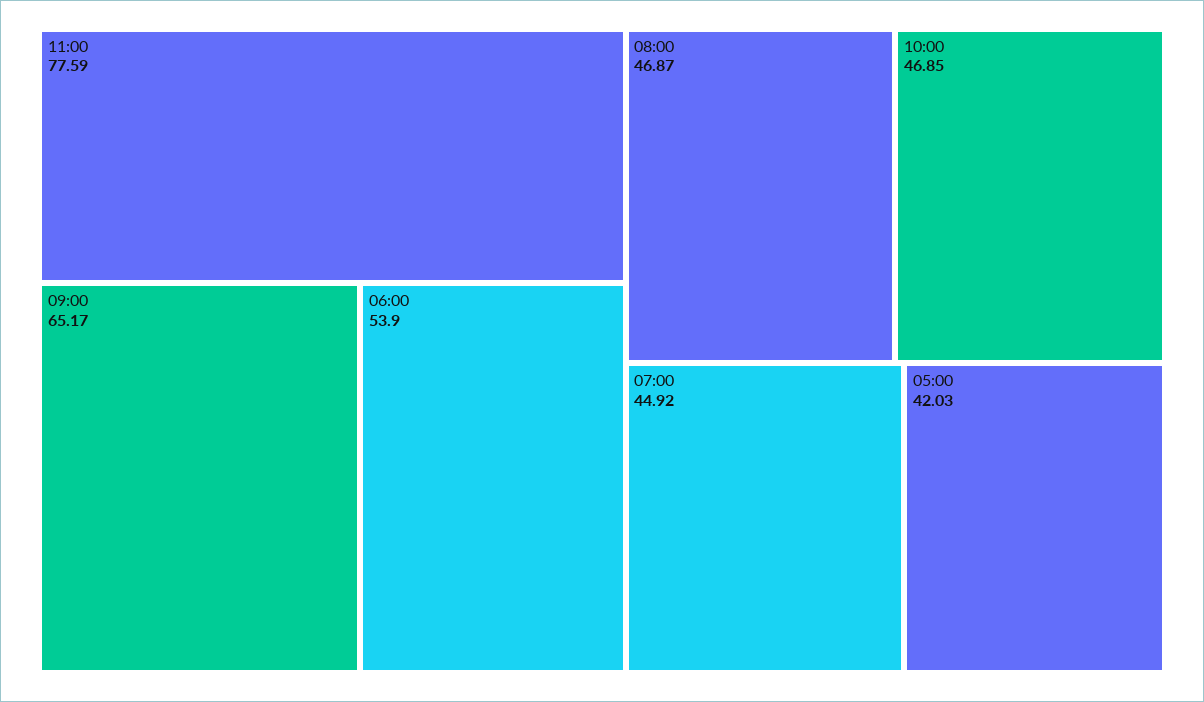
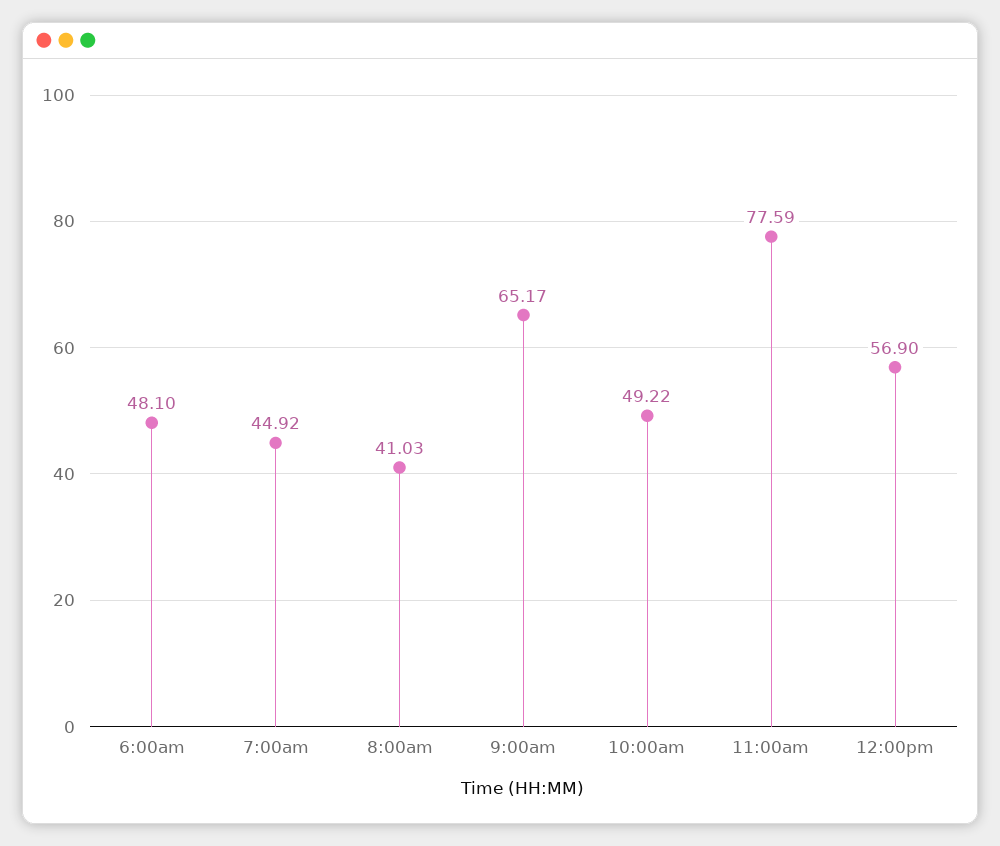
06:00: 53.9 -> 48.1
08:00: 46.87 -> 41.03
10:00: 46.85 -> 49.22
05:00: 42.03 -> none
12:00pm: none -> 56.9

